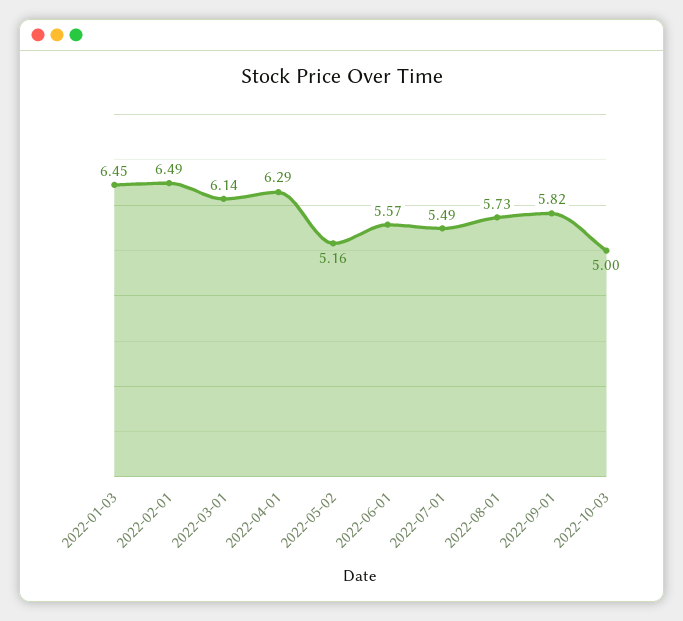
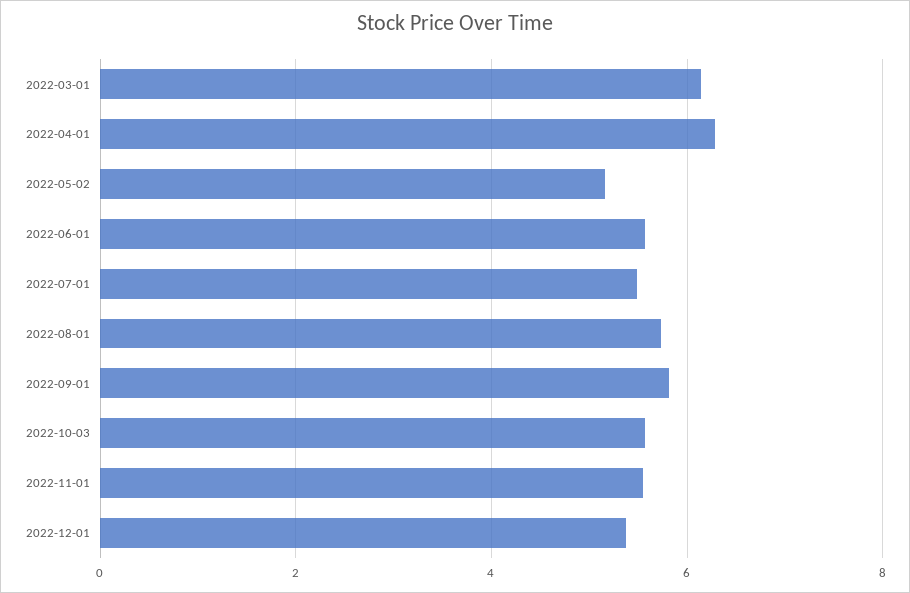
2022-01-03: 6.45 -> none
2022-02-01: 6.49 -> none
2022-10-03: 5 -> 5.6
2022-11-01: none -> 5.6
2022-12-01: none -> 5.4

